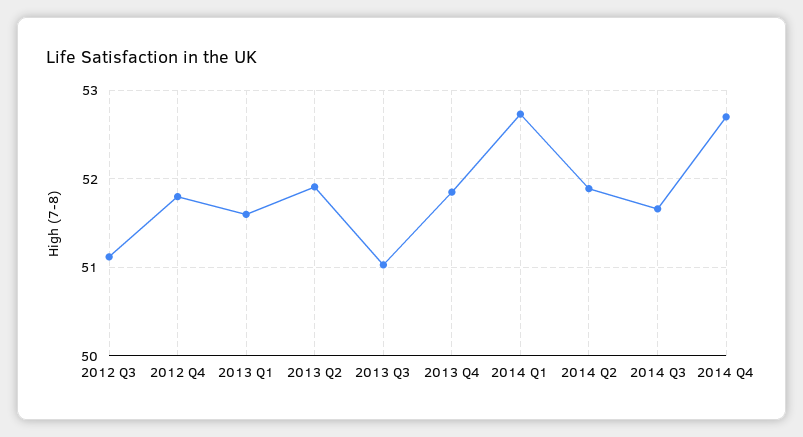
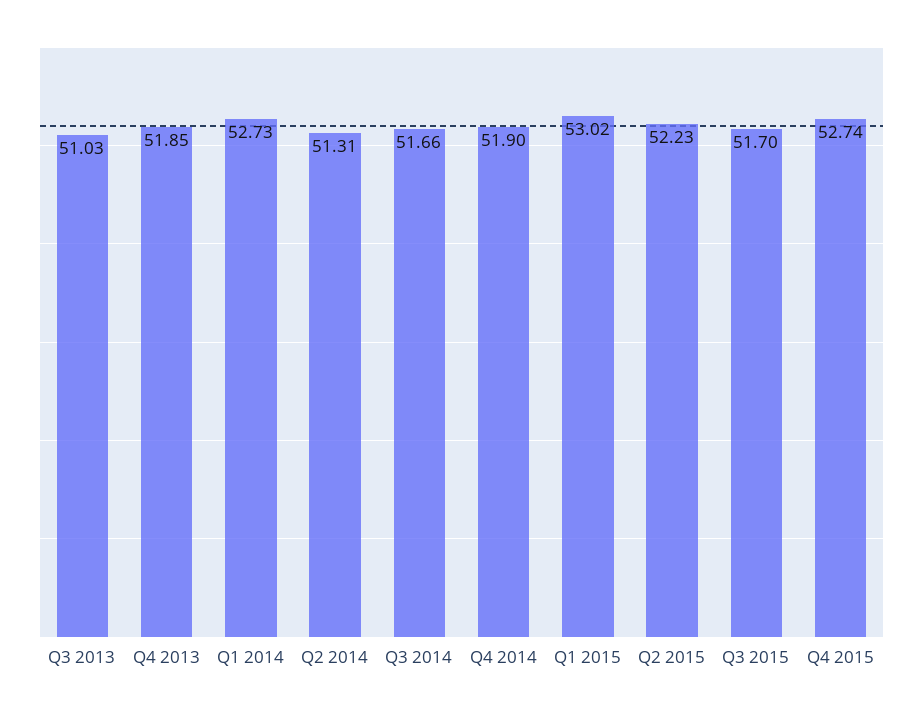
2012 Q3: 51.1 -> none
2012 Q4: 51.8 -> none
2013 Q1: 51.6 -> none
2013 Q2: 51.9 -> none
2014 Q2: 51.9 -> 51.31
2014 Q4: 52.7 -> 51.9
Q1 2015: none -> 53.02
Q2 2015: none -> 52.23
Q3 2015: none -> 51.7
Q4 2015: none -> 52.74

